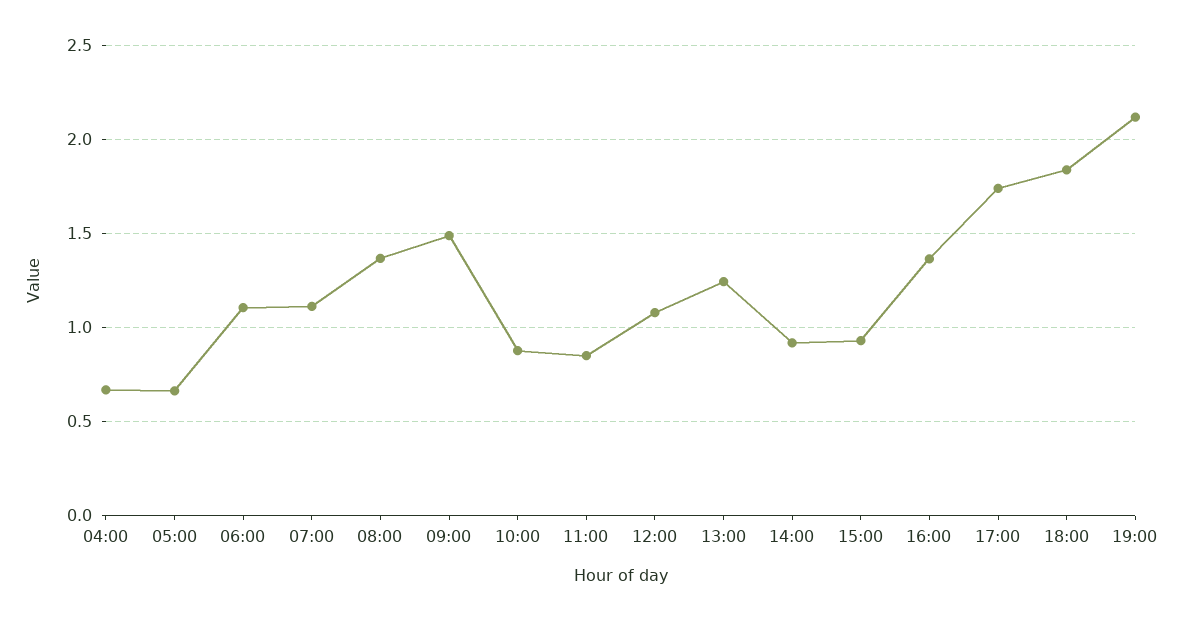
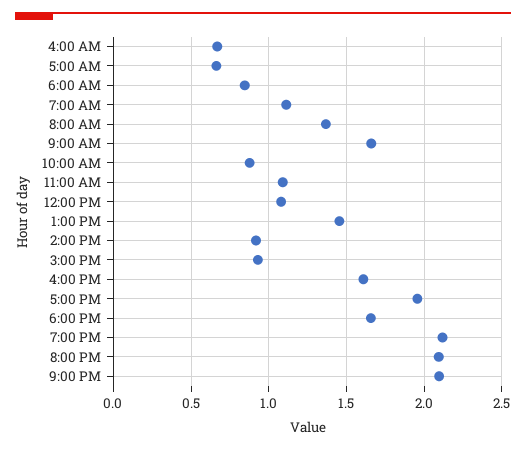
06:00: 1.1 -> 0.85
09:00: 1.5 -> 1.65
11:00: 0.85 -> 1.1
13:00: 1.25 -> 1.45
16:00: 1.35 -> 1.6
17:00: 1.75 -> 1.95
18:00: 1.85 -> 1.65
8:00 PM: none -> 2.1
9:00 PM: none -> 2.1

